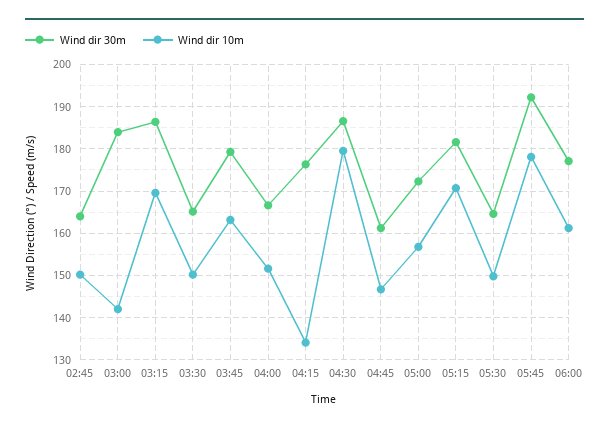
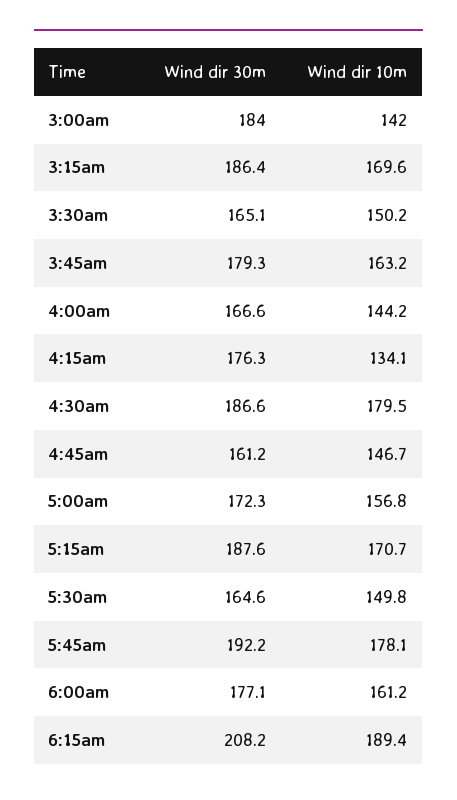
Wind dir 30m, 02:45: 164 -> none
Wind dir 10m, 02:45: 150 -> none
Wind dir 10m, 04:00: 152 -> 144.2
Wind dir 30m, 05:15: 182 -> 187.6
Wind dir 30m, 6:15am: none -> 208.2
Wind dir 10m, 6:15am: none -> 189.4

